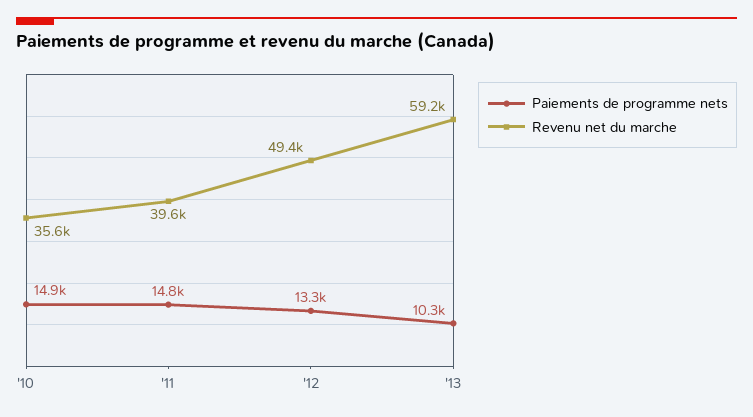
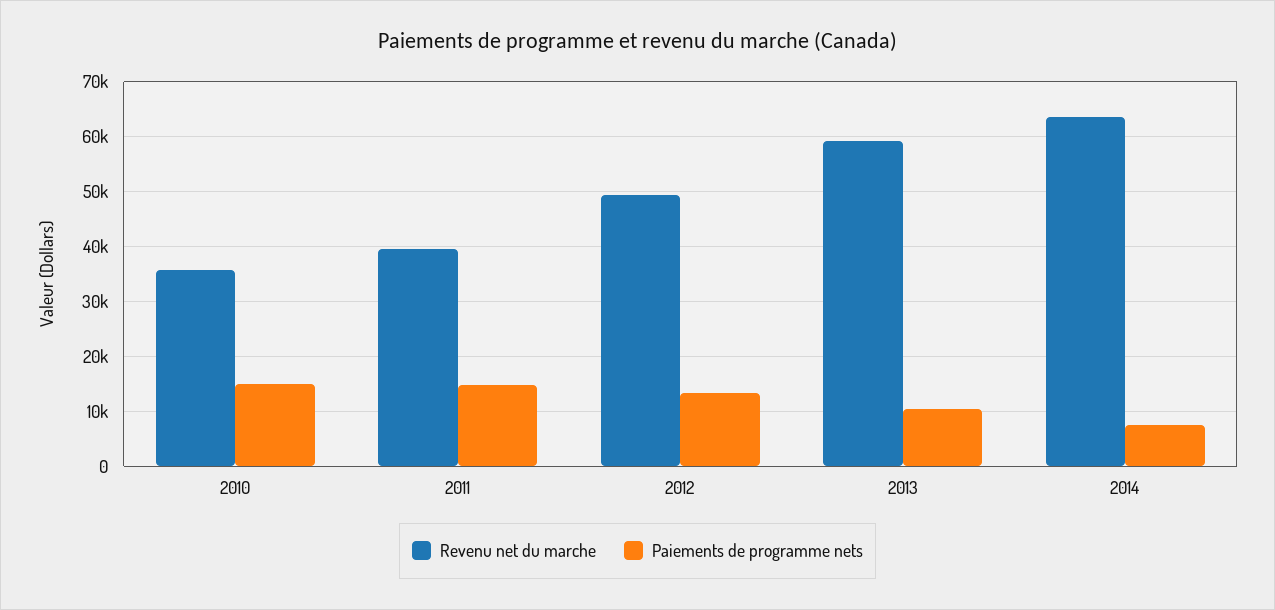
Revenu net du marche, 2014: none -> 64000
Paiements de programme nets, 2014: none -> 8000

